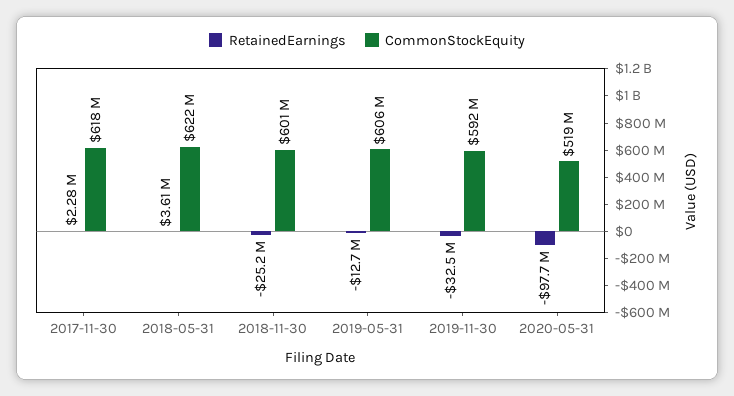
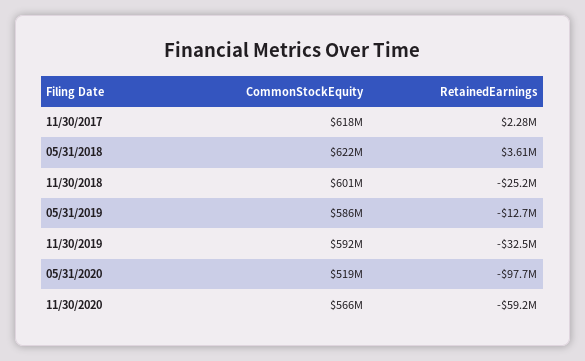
CommonStockEquity, 2019-05-31: 606000000 -> 586000000
CommonStockEquity, 11/30/2020: none -> 566000000
RetainedEarnings, 11/30/2020: none -> -59200000

